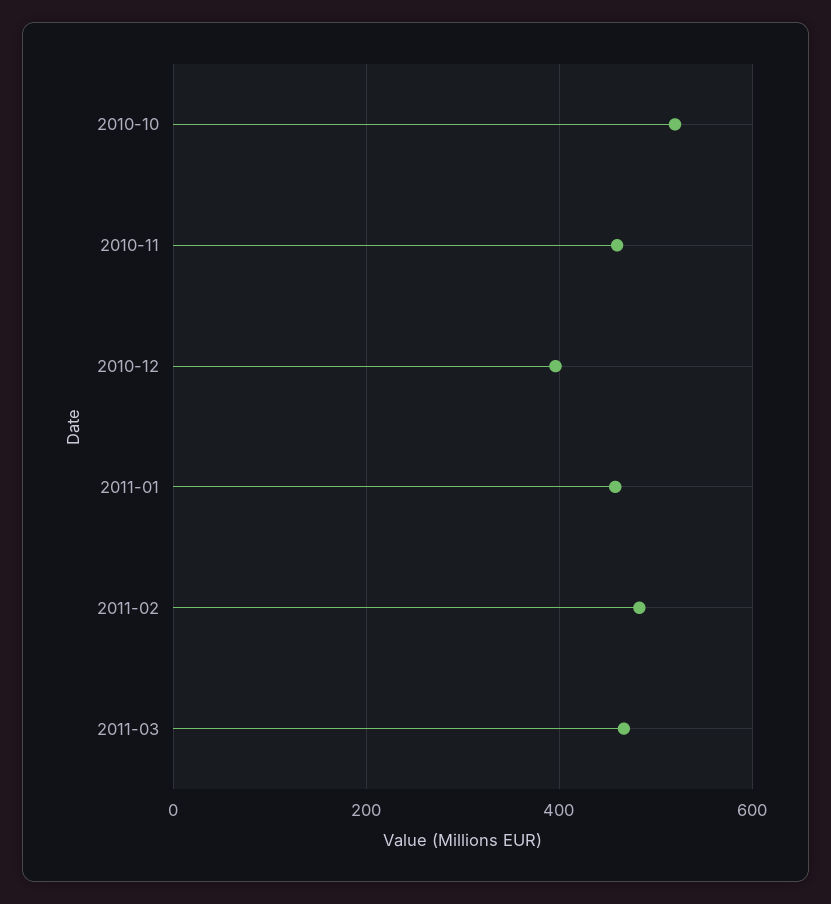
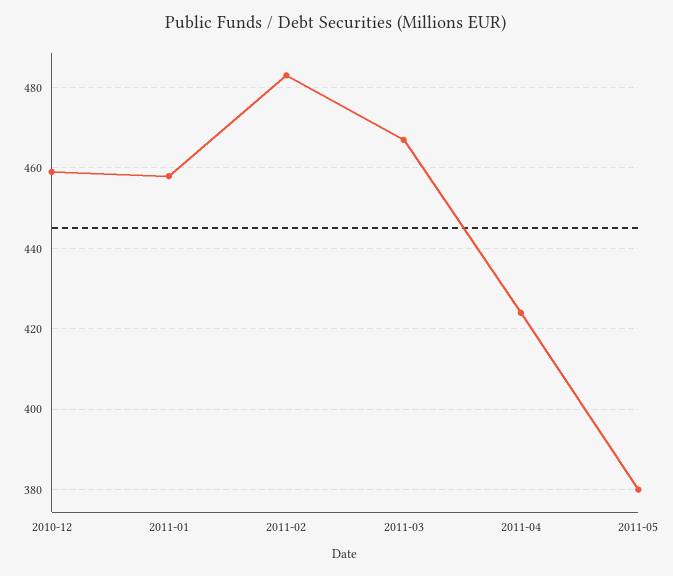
2010-10: 520 -> none
2010-11: 460 -> none
2010-12: 400 -> 460
2011-04: none -> 425
2011-05: none -> 380

